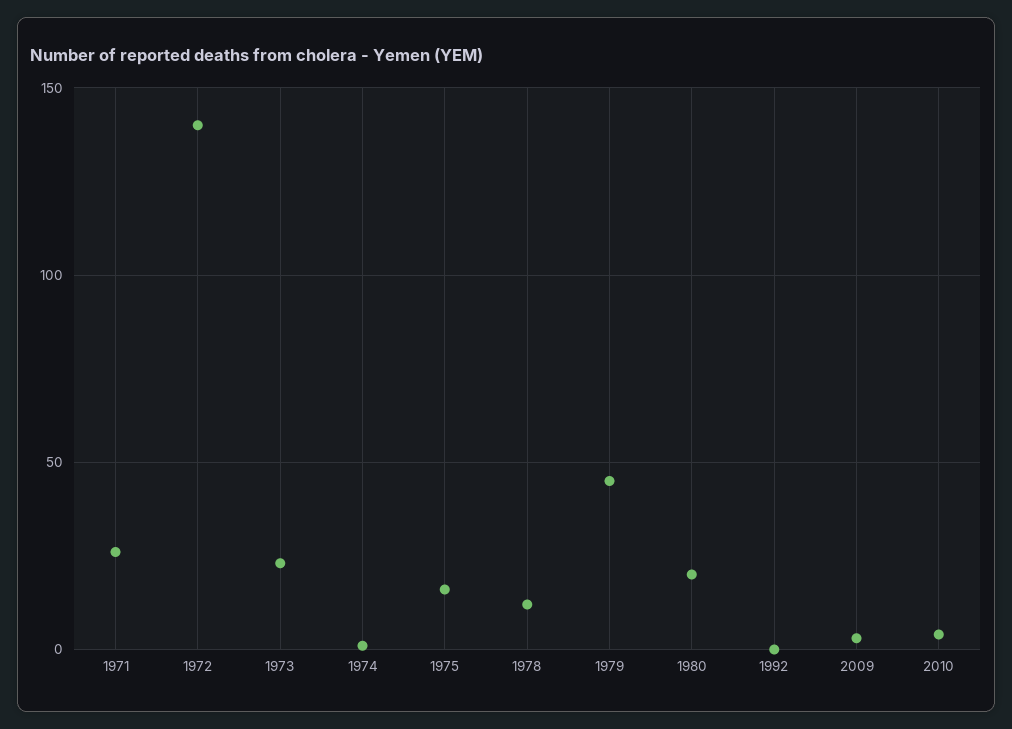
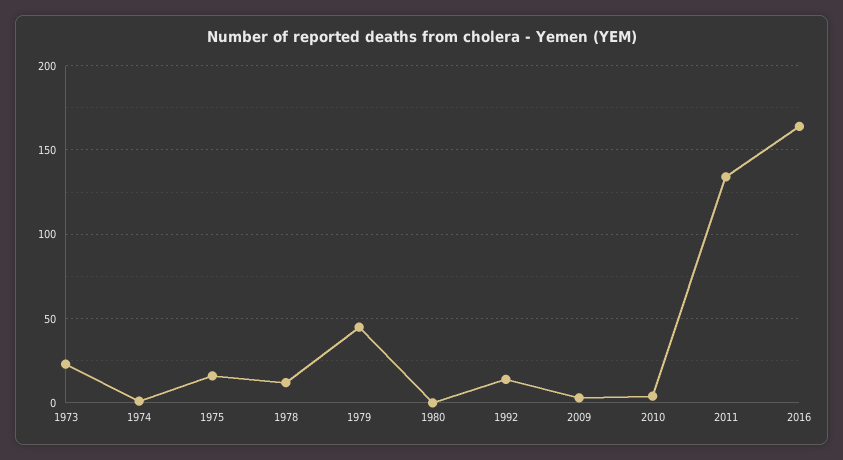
1971: 25 -> none
1972: 140 -> none
1980: 20 -> 0
1992: 0 -> 15
2011: none -> 135
2016: none -> 165

